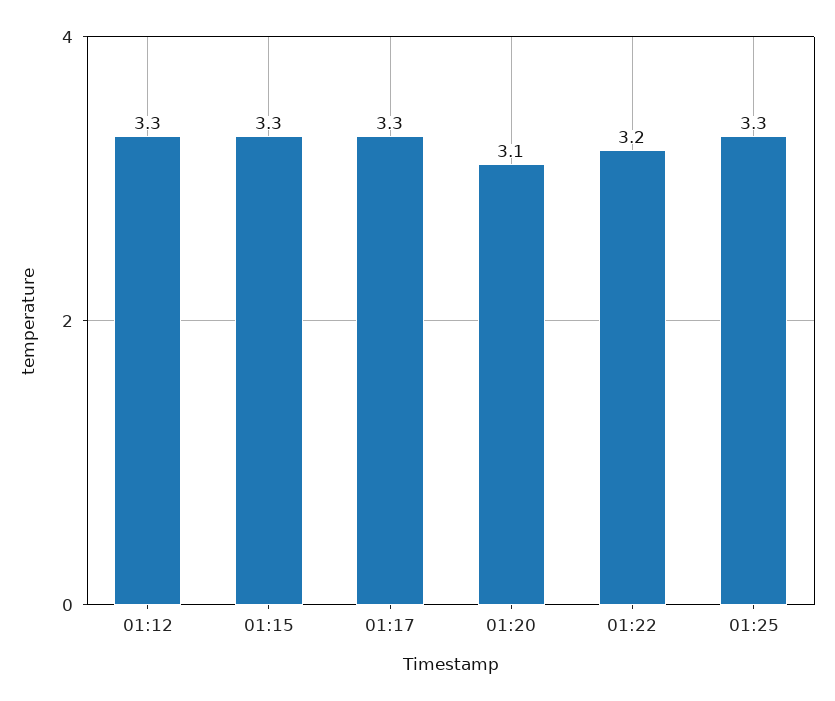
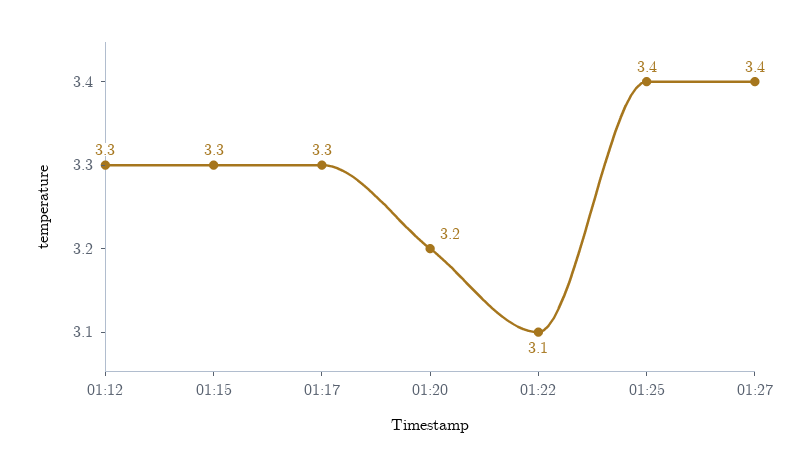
01:20: 3.1 -> 3.2
01:22: 3.2 -> 3.1
01:25: 3.3 -> 3.4
01:27: none -> 3.4

